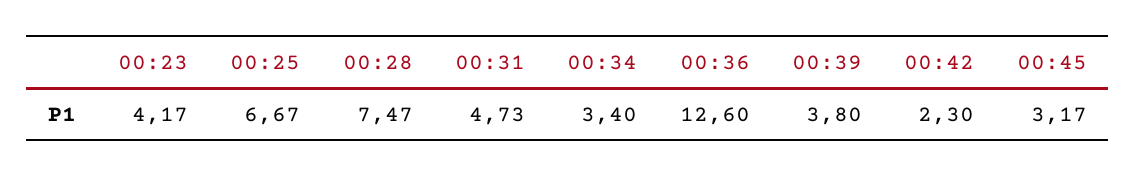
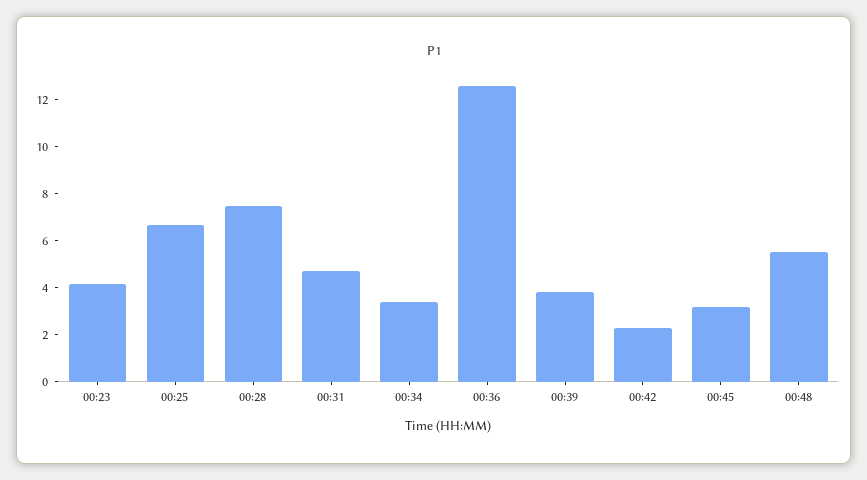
00:48: none -> 5.5

